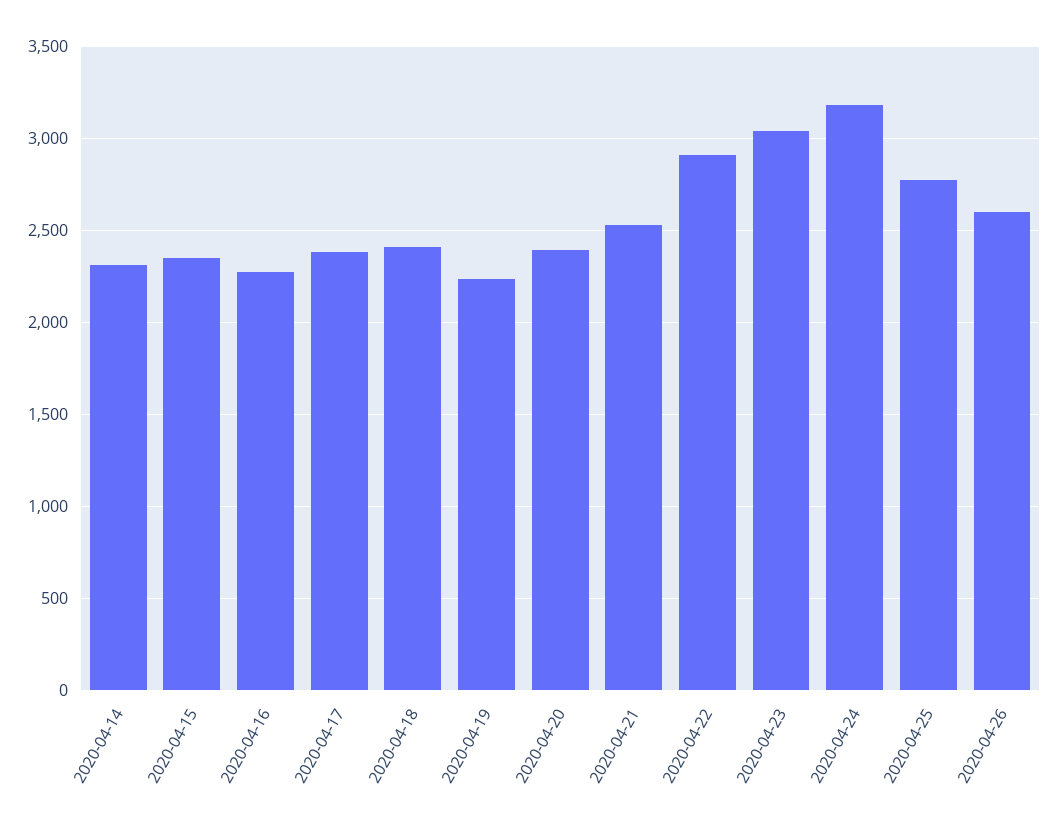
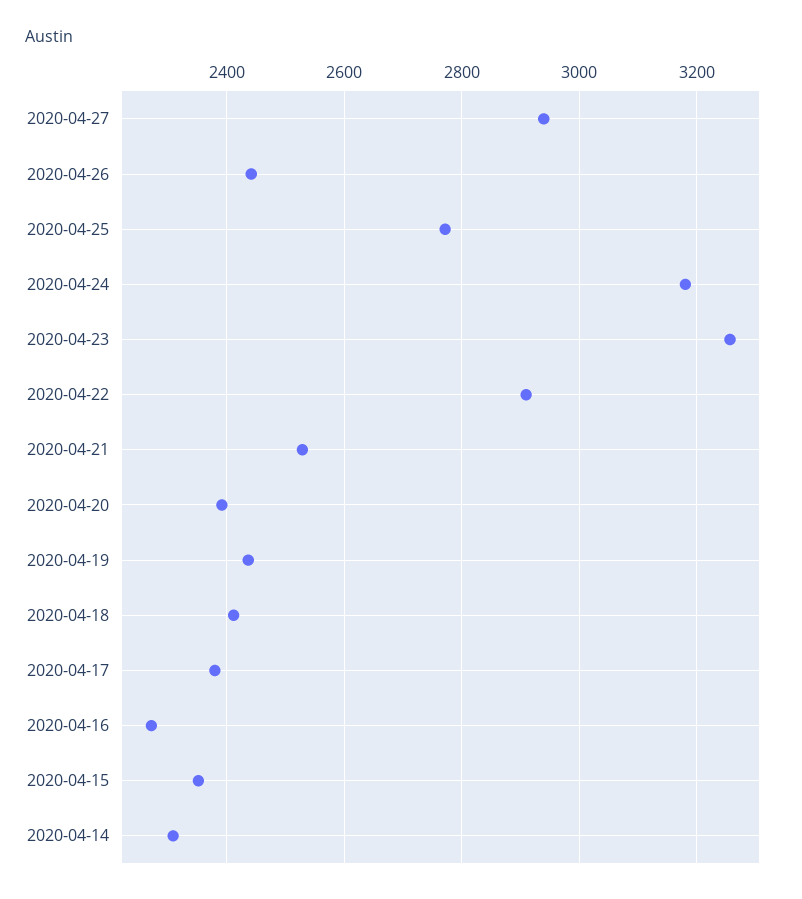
2020-04-19: 2250 -> 2440
2020-04-23: 3050 -> 3260
2020-04-26: 2600 -> 2440
2020-04-27: none -> 2940

